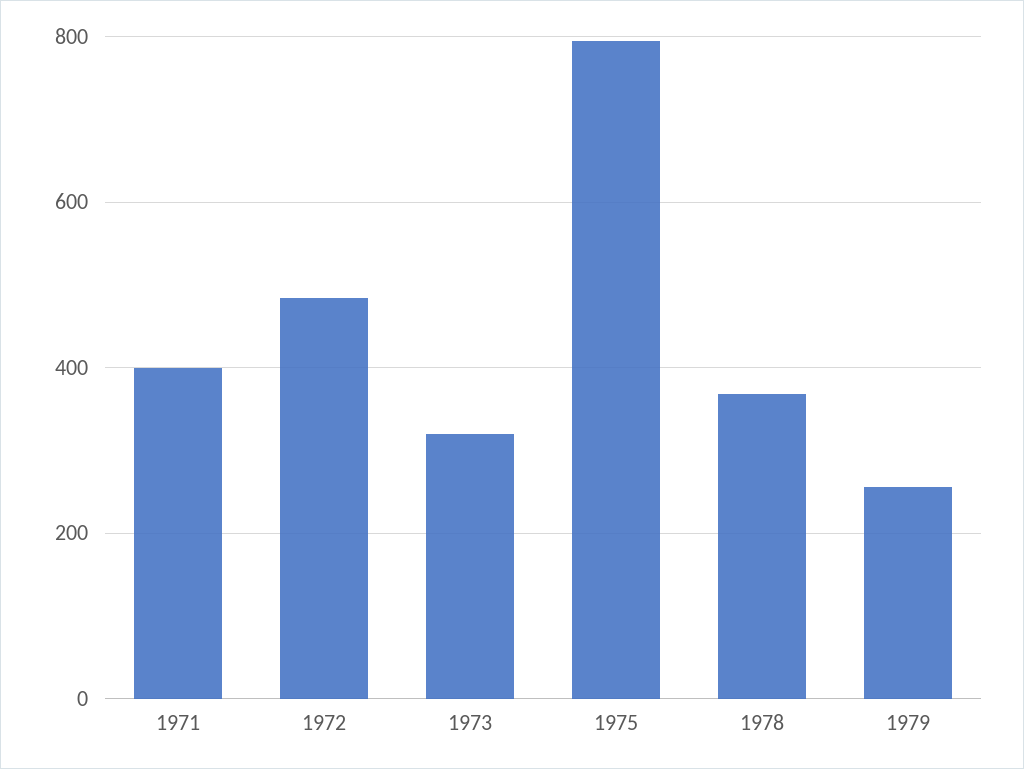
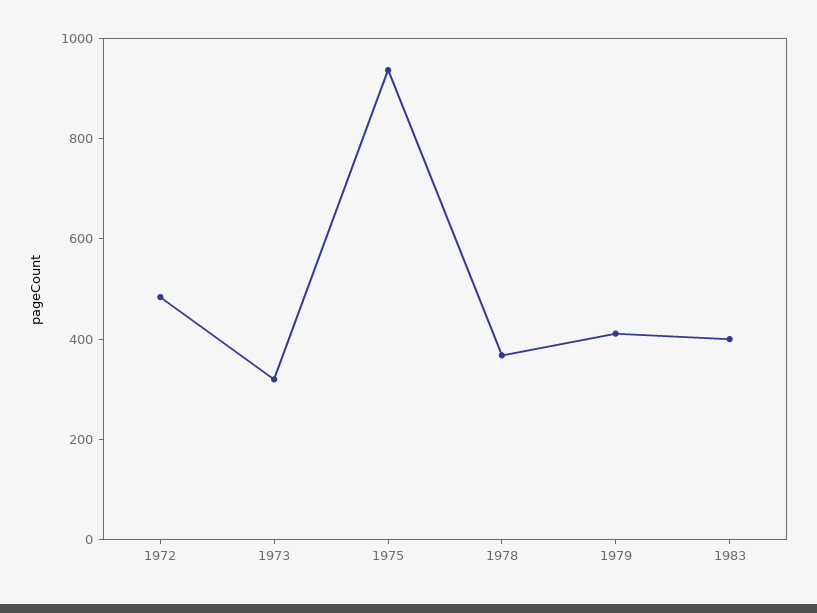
1971: 400 -> none
1975: 800 -> 950
1979: 260 -> 400
1983: none -> 400

